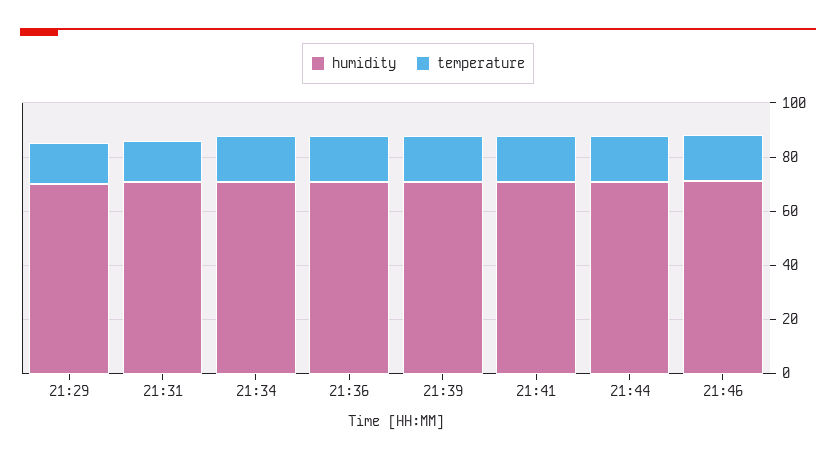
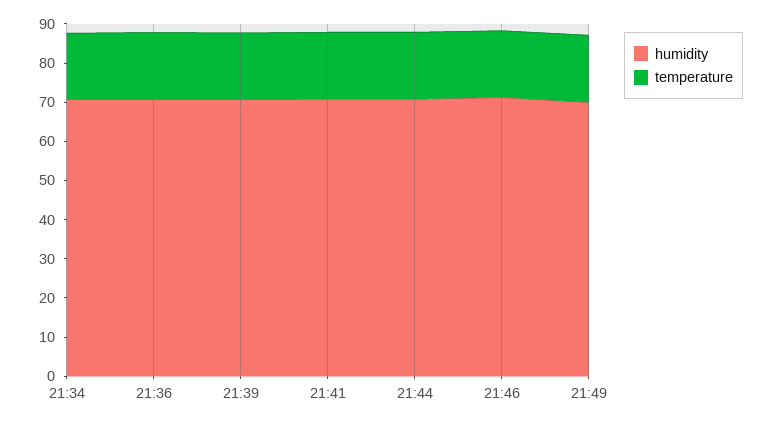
humidity, 21:29: 70 -> none
temperature, 21:29: 15 -> none
humidity, 21:31: 70 -> none
temperature, 21:31: 15 -> none
humidity, 21:49: none -> 70
temperature, 21:49: none -> 17.5

